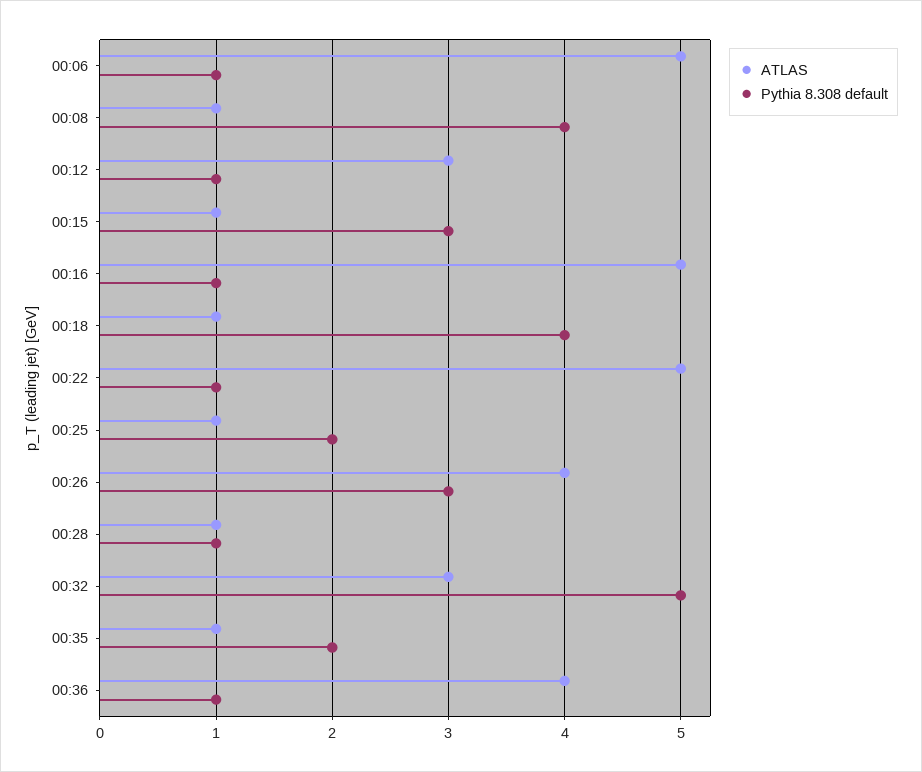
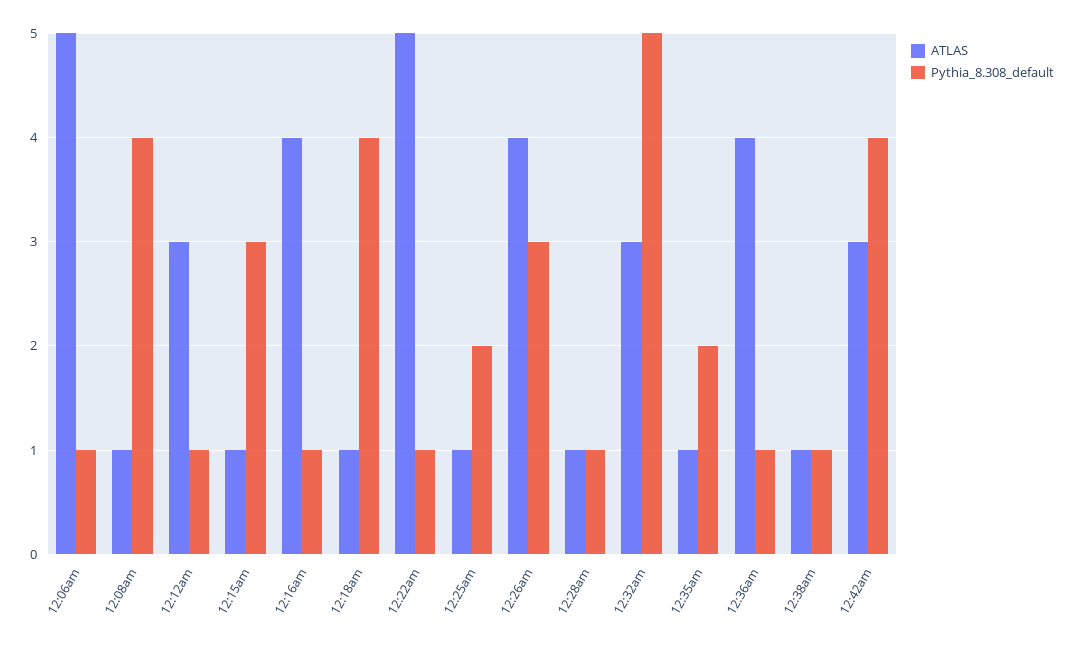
ATLAS, 00:16: 5 -> 4
ATLAS, 12:38am: none -> 1
Pythia 8.308 default, 12:38am: none -> 1
ATLAS, 12:42am: none -> 3
Pythia 8.308 default, 12:42am: none -> 4

